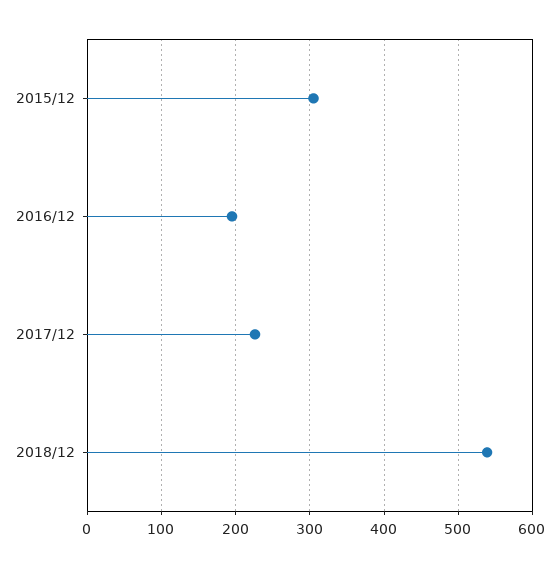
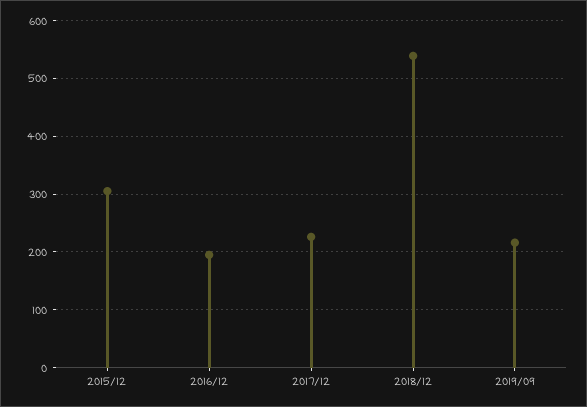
2019/09: none -> 220

